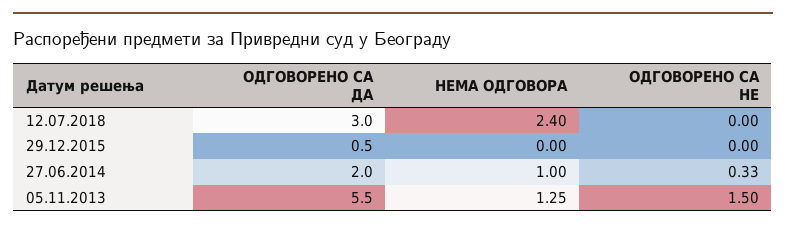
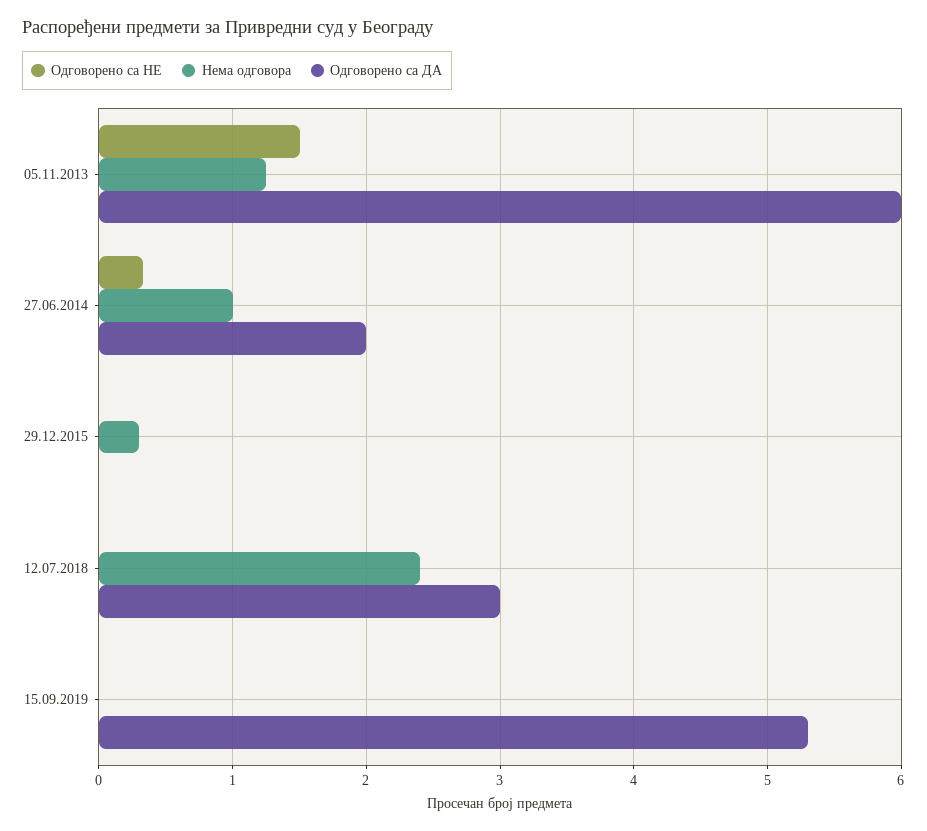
ОДГОВОРЕНО СА ДА, 29.12.2015: 0.5 -> 0
НЕМА ОДГОВОРА, 29.12.2015: 0 -> 0.3
ОДГОВОРЕНО СА ДА, 05.11.2013: 5.5 -> 6
ОДГОВОРЕНО СА НЕ, 15.09.2019: none -> 0
НЕМА ОДГОВОРА, 15.09.2019: none -> 0
ОДГОВОРЕНО СА ДА, 15.09.2019: none -> 5.3

